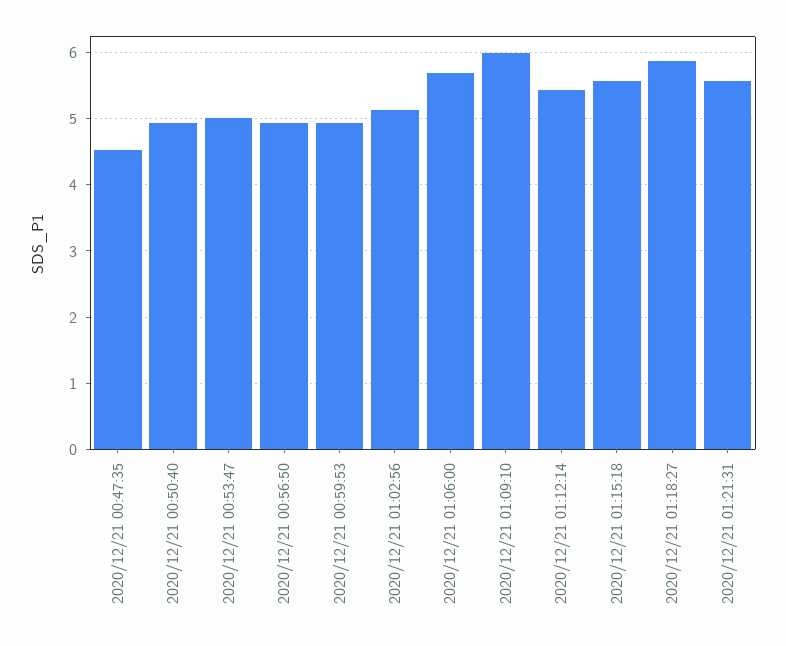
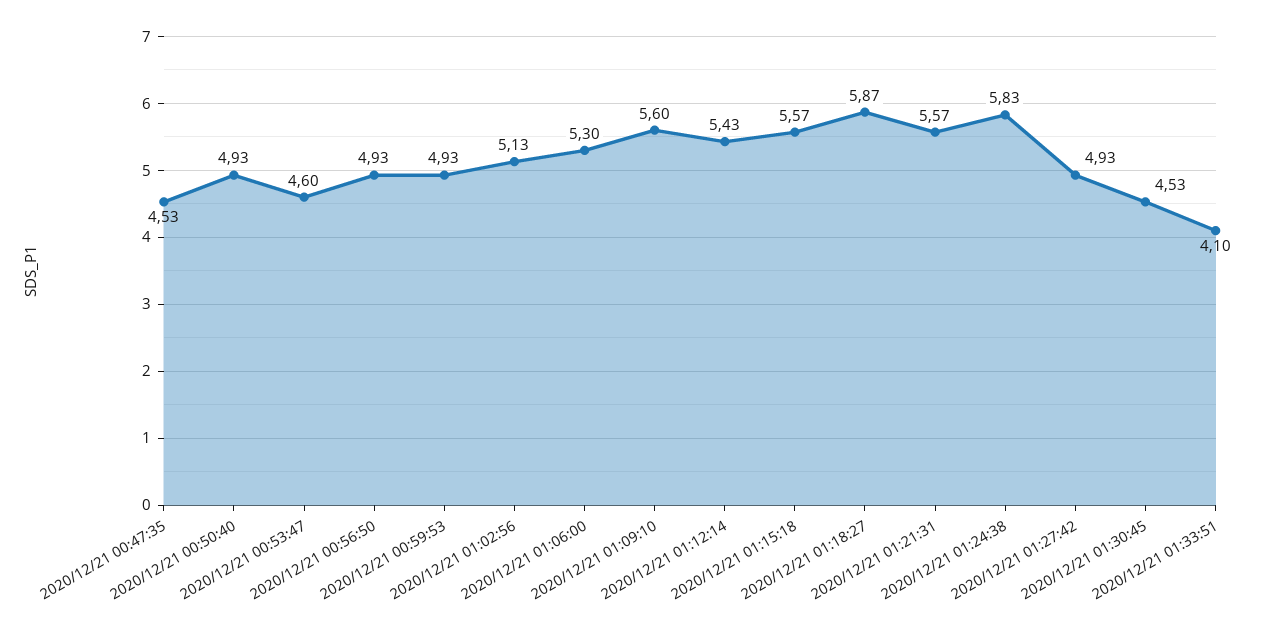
2020/12/21 00:53:47: 5 -> 4.6
2020/12/21 01:06:00: 5.7 -> 5.3
2020/12/21 01:09:10: 6 -> 5.6
2020/12/21 01:24:38: none -> 5.83
2020/12/21 01:27:42: none -> 4.93
2020/12/21 01:30:45: none -> 4.53
2020/12/21 01:33:51: none -> 4.1

